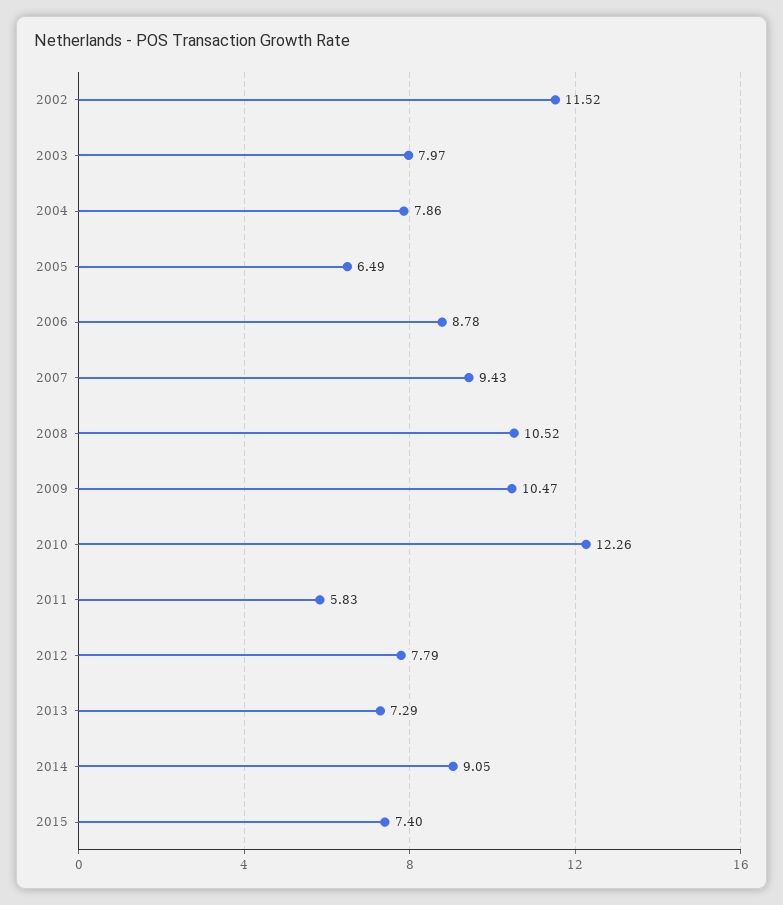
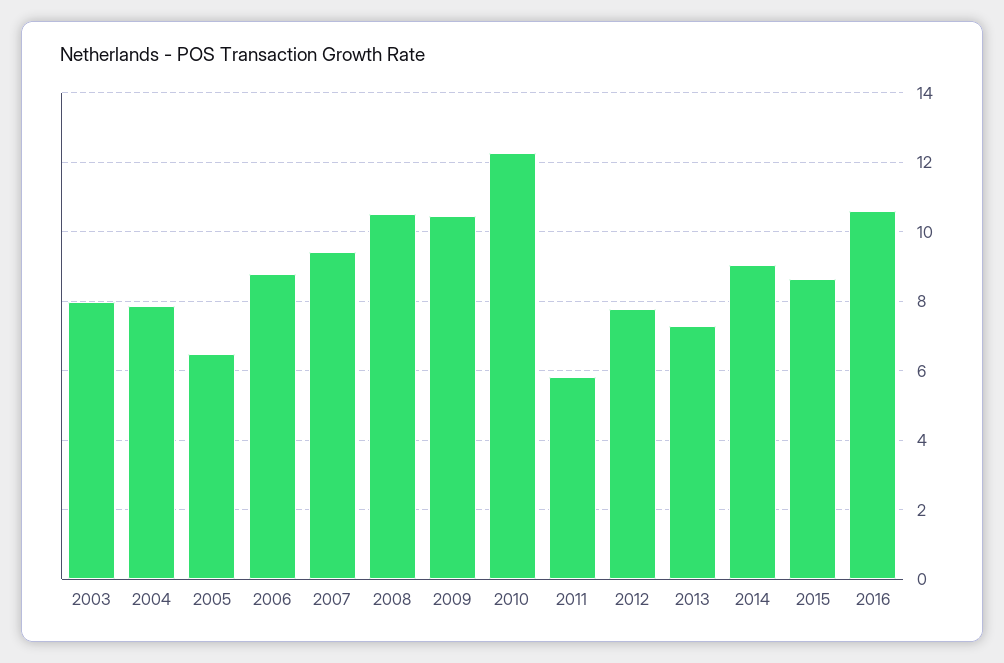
2002: 11.52 -> none
2015: 7.4 -> 8.6
2016: none -> 10.6

